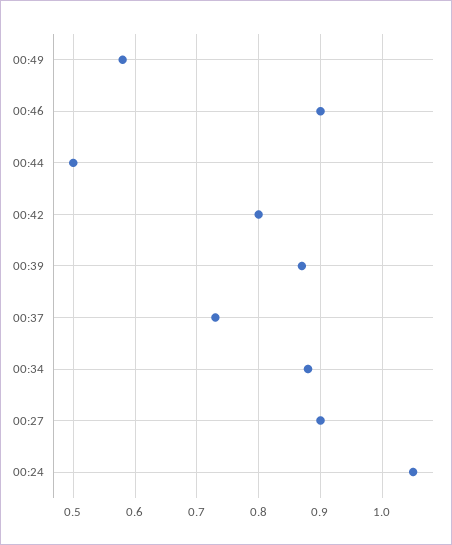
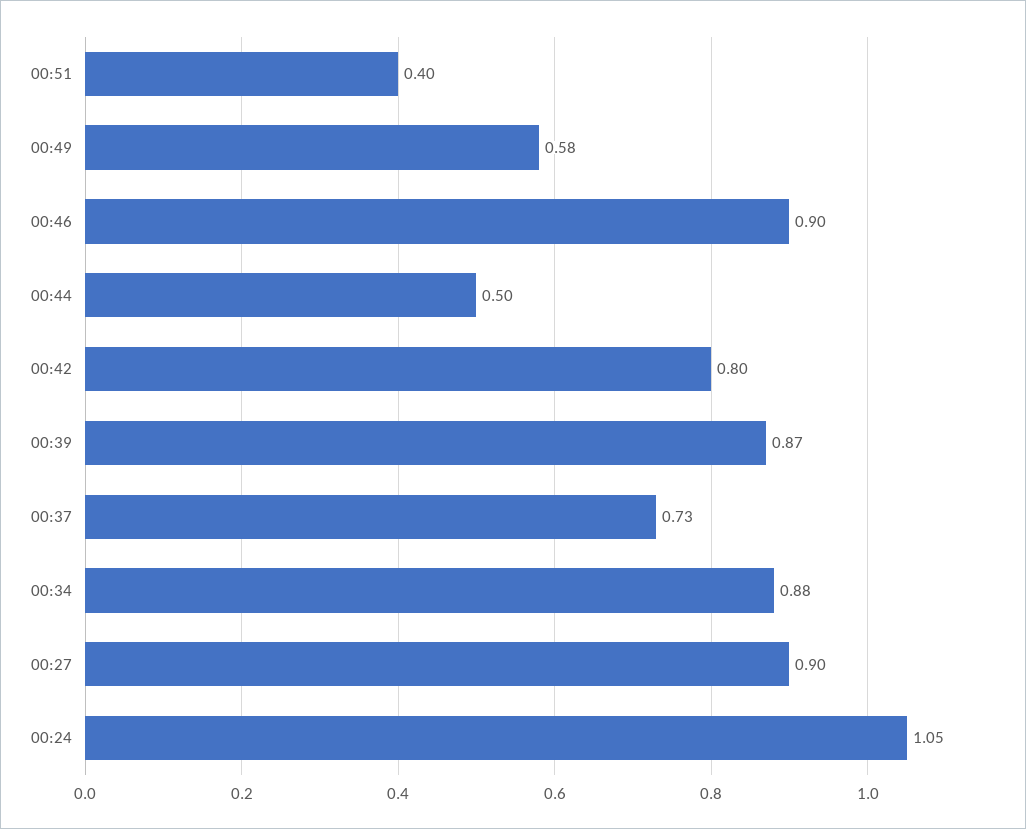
00:51: none -> 0.4

